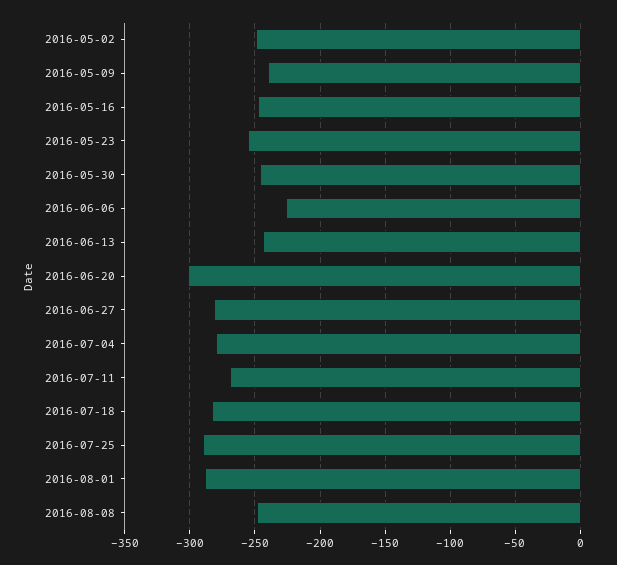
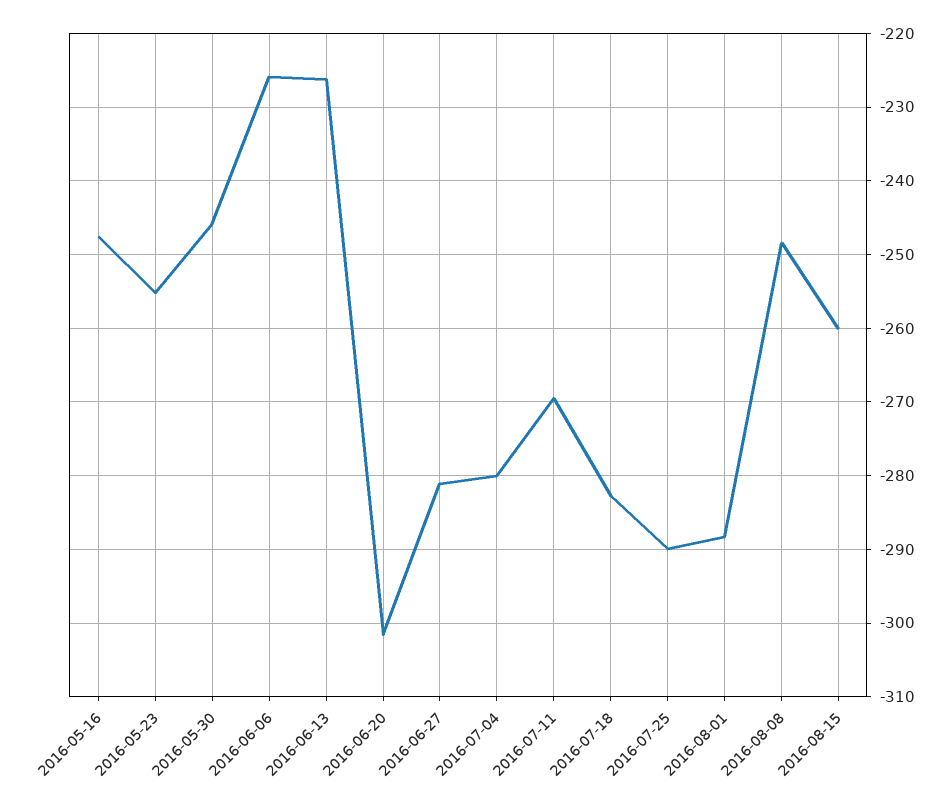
2016-05-02: -250 -> none
2016-05-09: -240 -> none
2016-06-13: -245 -> -226
2016-08-15: none -> -260

